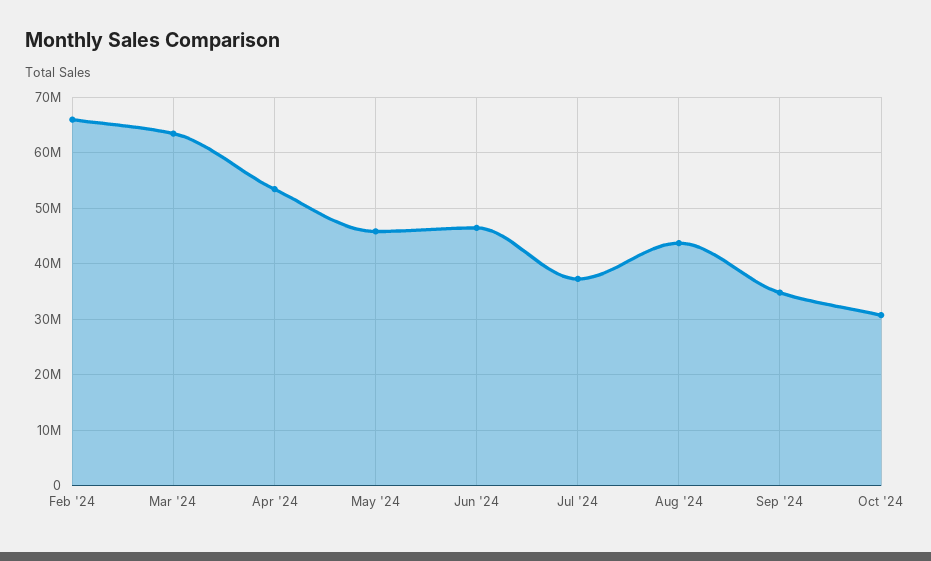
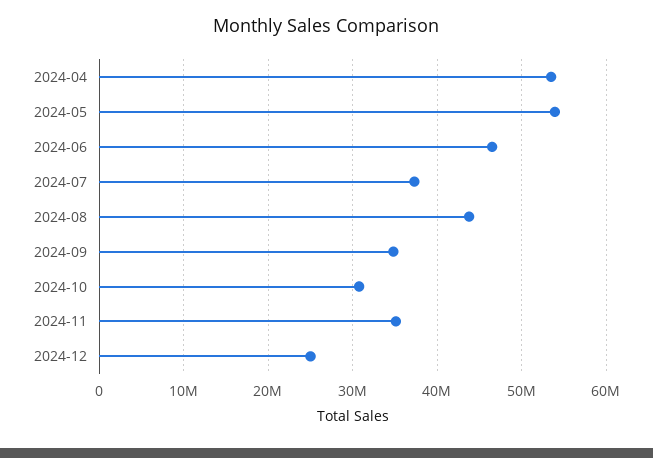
Feb '24: 66000000 -> none
Mar '24: 64000000 -> none
May '24: 46000000 -> 54000000
2024-11: none -> 35000000
2024-12: none -> 25000000

